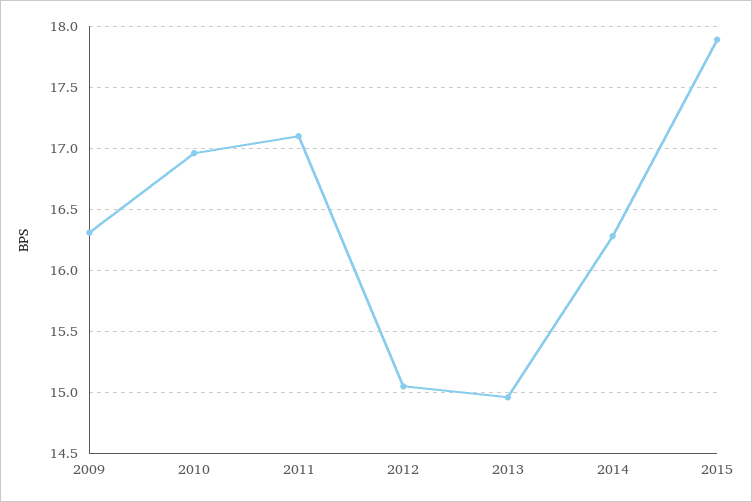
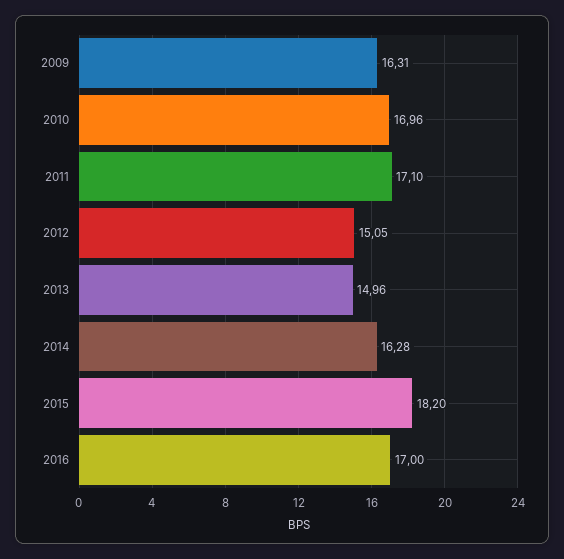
2015: 17.9 -> 18.2
2016: none -> 17

